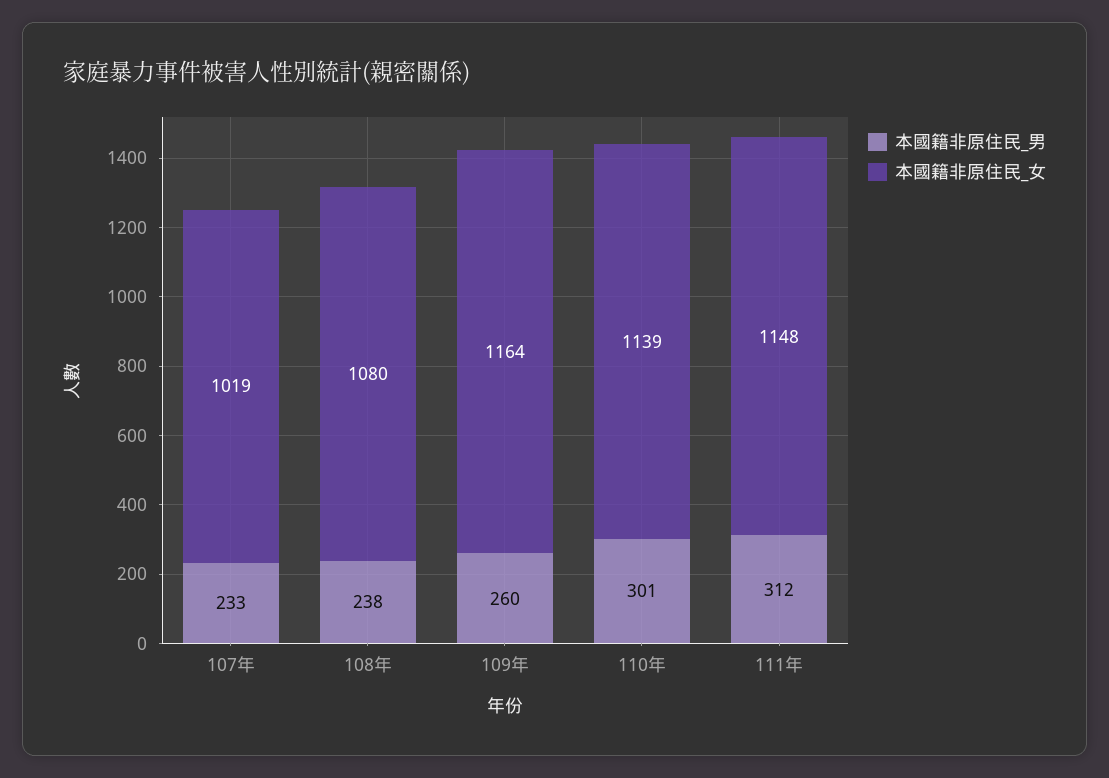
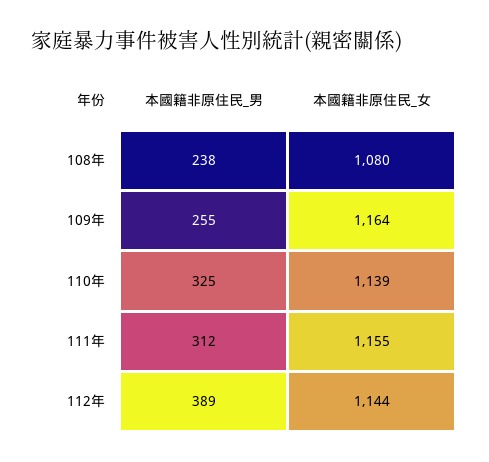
本國籍非原住民_男, 107年: 233 -> none
本國籍非原住民_女, 107年: 1019 -> none
本國籍非原住民_男, 109年: 260 -> 255
本國籍非原住民_男, 110年: 301 -> 325
本國籍非原住民_女, 111年: 1148 -> 1155
本國籍非原住民_男, 112年: none -> 389
本國籍非原住民_女, 112年: none -> 1144

